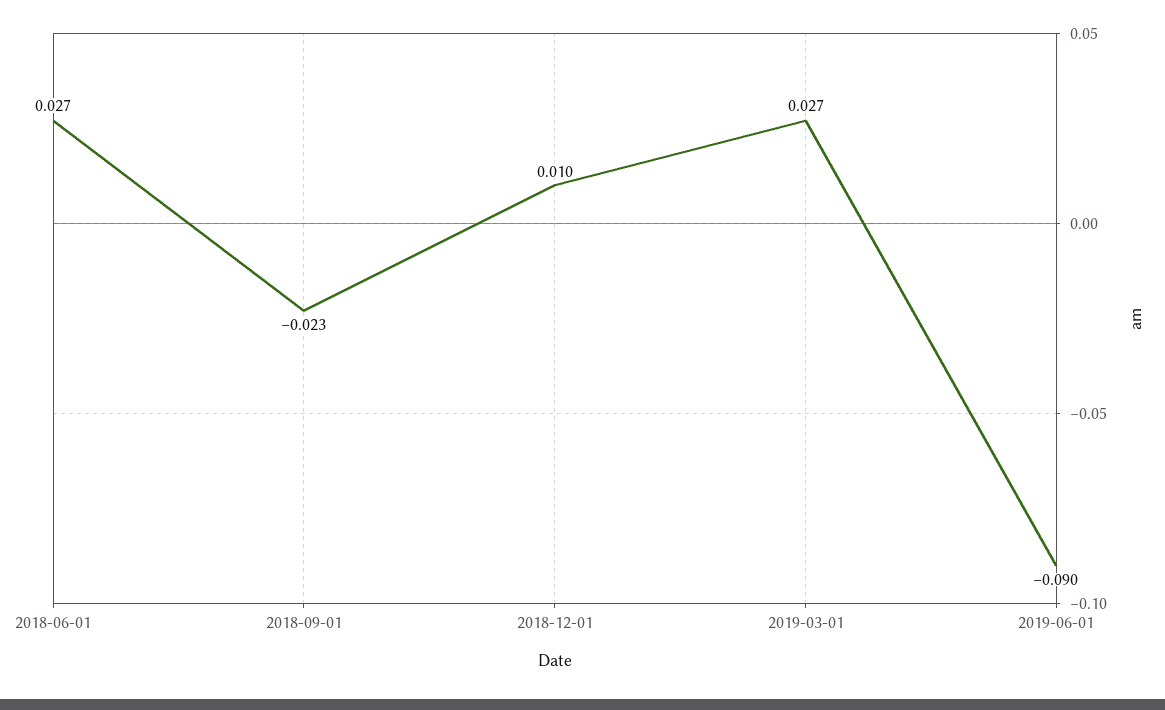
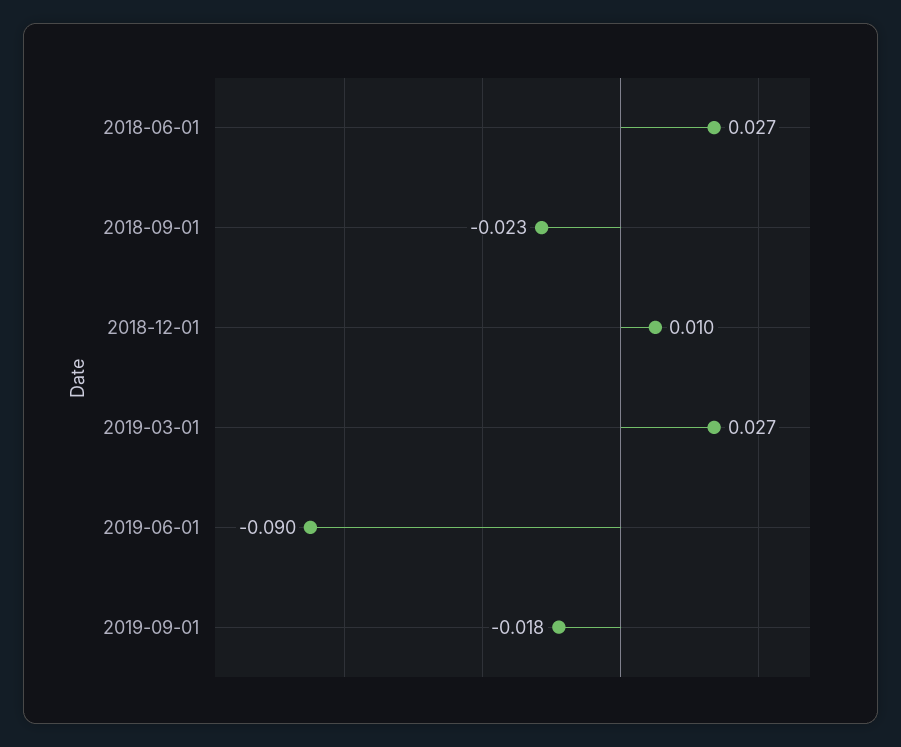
2019-09-01: none -> -0.018

